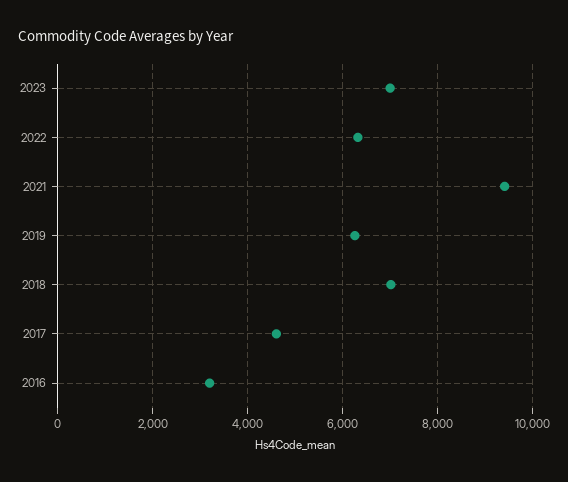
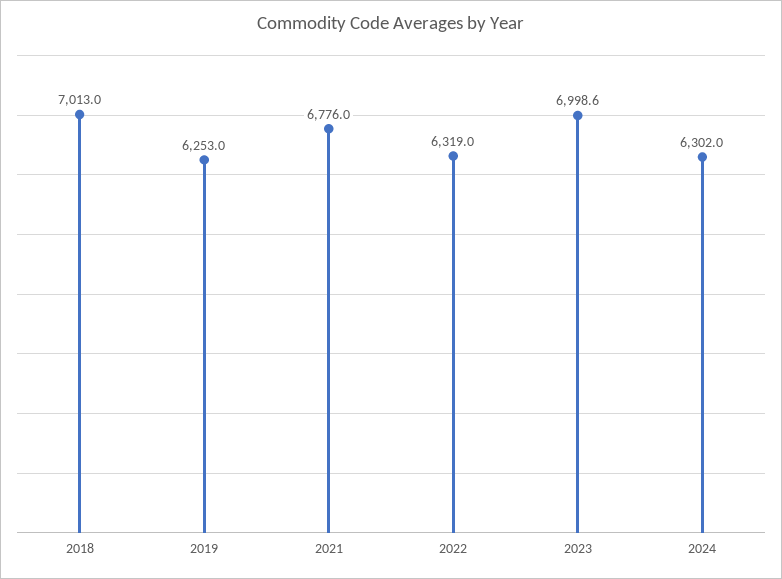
2021: 9400 -> 6776
2017: 4600 -> none
2016: 3200 -> none
2024: none -> 6302

